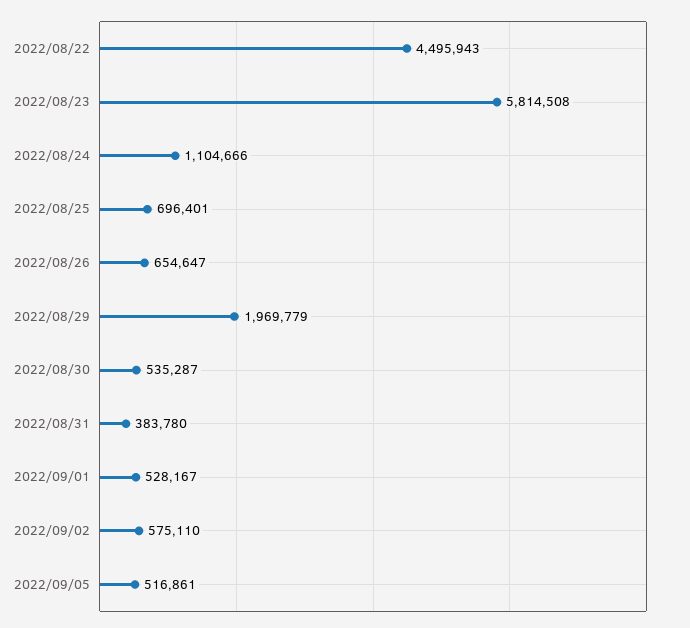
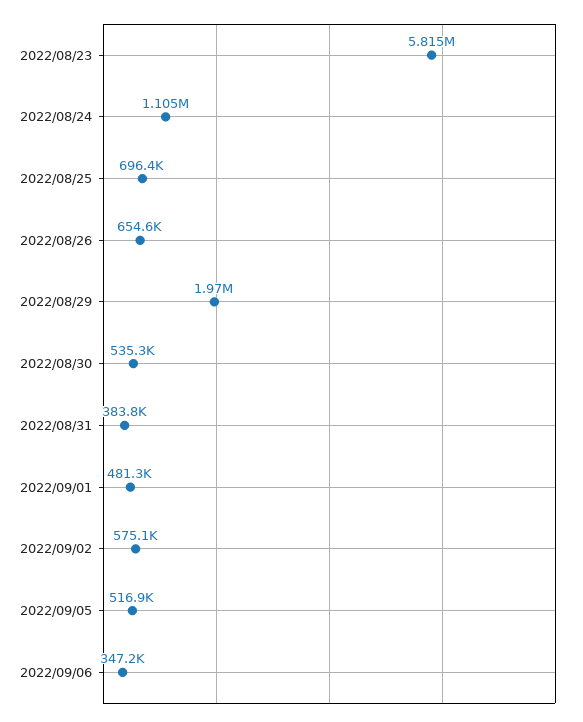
2022/08/22: 4495943 -> none
2022/09/01: 528167 -> 481300
2022/09/06: none -> 347200

